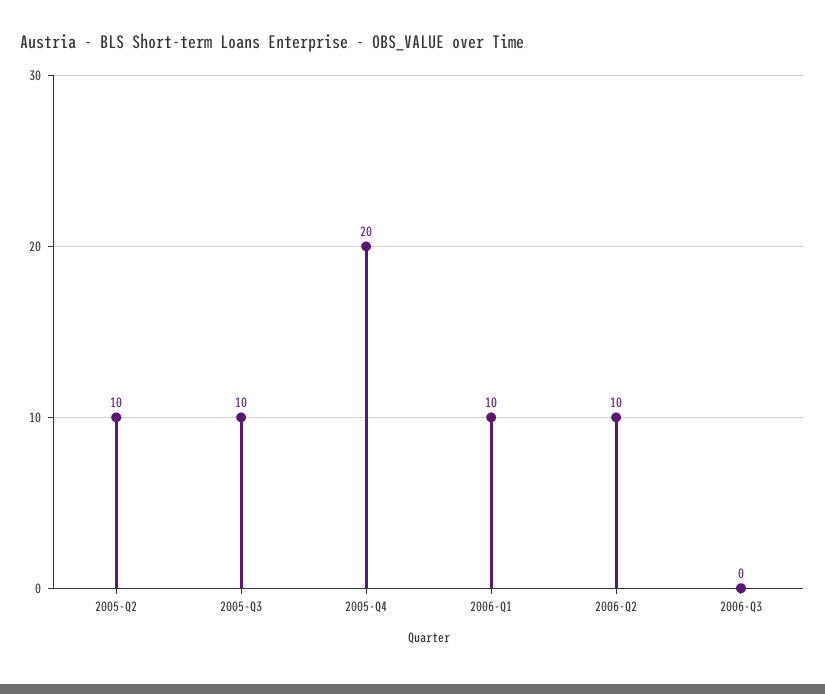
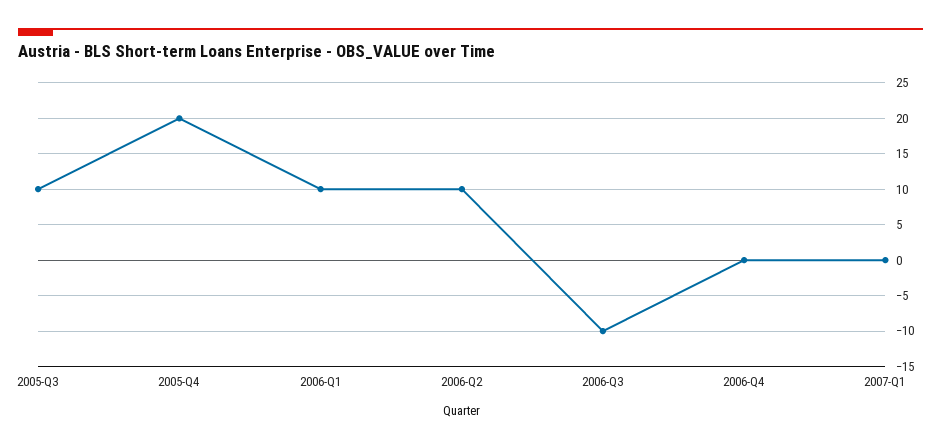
2005-Q2: 10 -> none
2006-Q3: 0 -> -10
2006-Q4: none -> 0
2007-Q1: none -> 0

